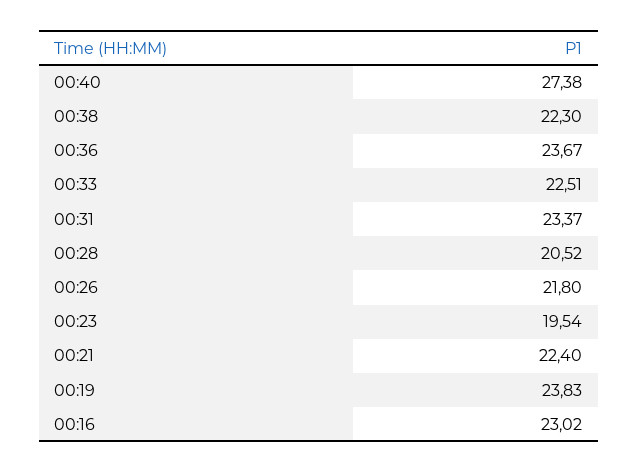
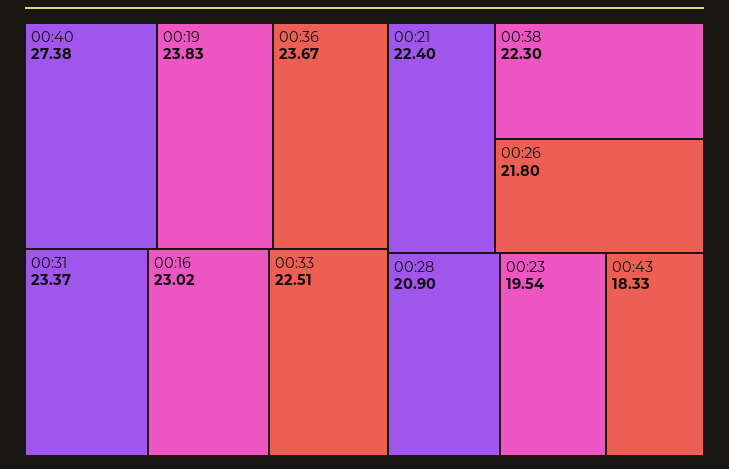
00:28: 20.52 -> 20.9
00:43: none -> 18.33

